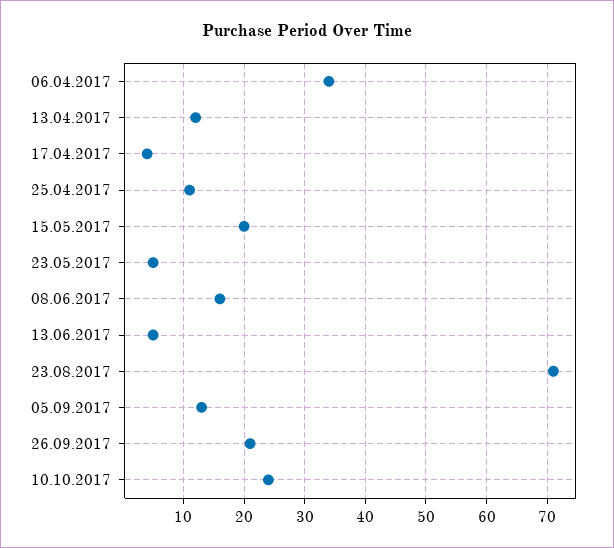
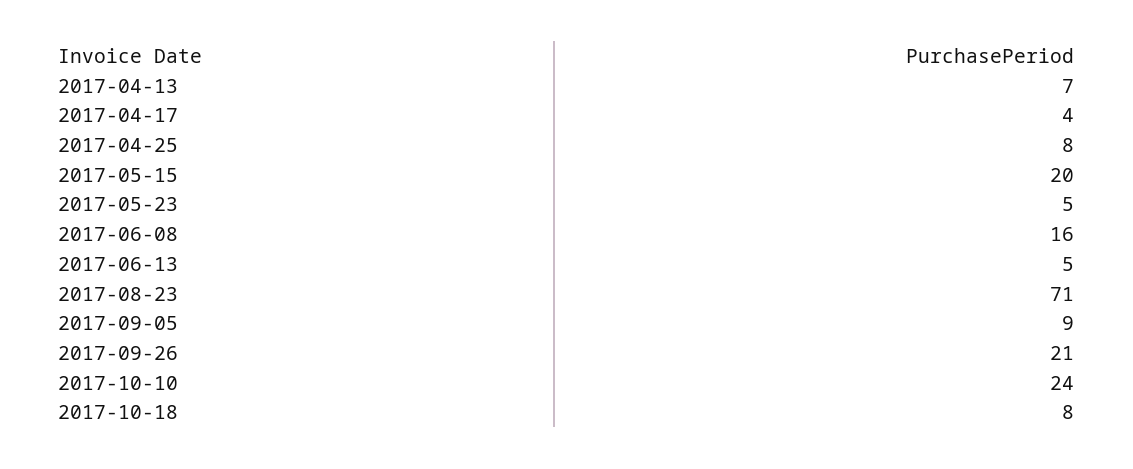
06.04.2017: 34 -> none
13.04.2017: 12 -> 7
25.04.2017: 11 -> 8
05.09.2017: 13 -> 9
2017-10-18: none -> 8

